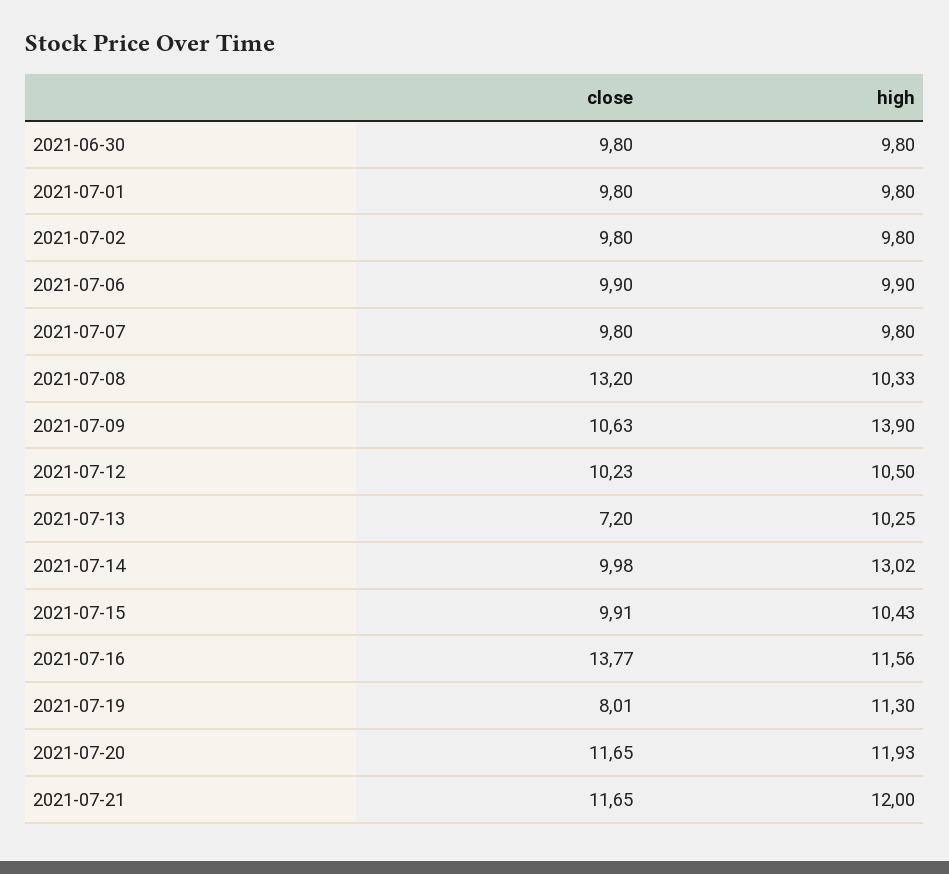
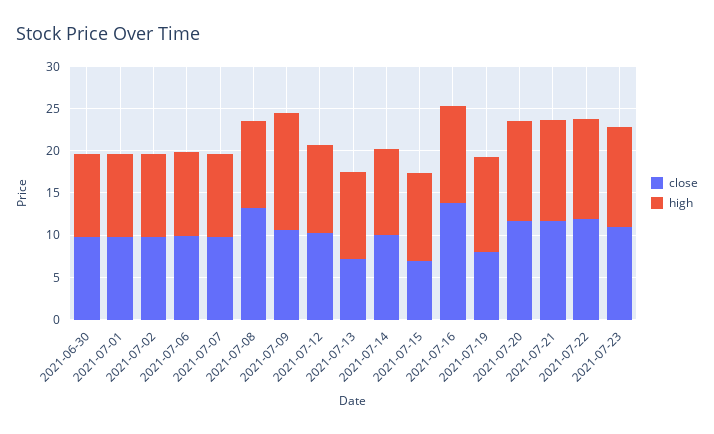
high, 2021-07-14: 13.02 -> 10
close, 2021-07-15: 9.91 -> 7
close, 2021-07-22: none -> 12
high, 2021-07-22: none -> 12
close, 2021-07-23: none -> 11
high, 2021-07-23: none -> 12

